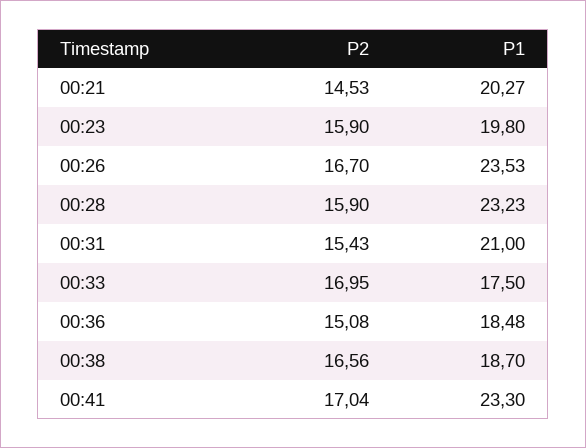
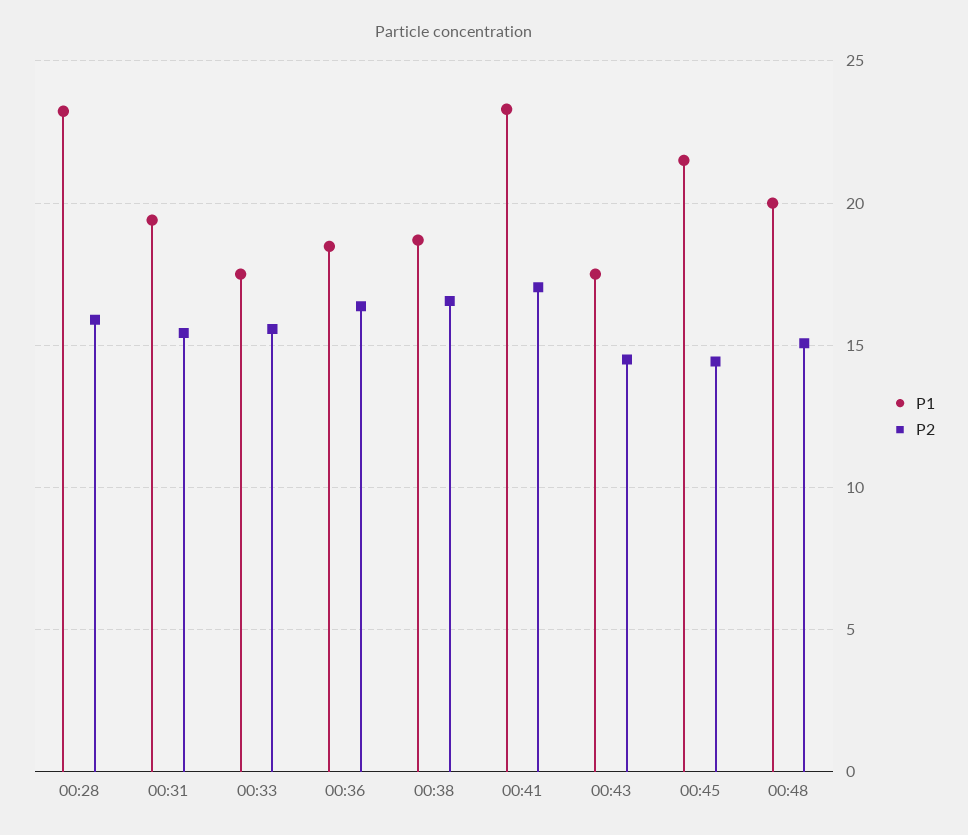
P2, 00:21: 14.53 -> none
P1, 00:21: 20.27 -> none
P2, 00:23: 15.9 -> none
P1, 00:23: 19.8 -> none
P2, 00:26: 16.7 -> none
P1, 00:26: 23.53 -> none
P1, 00:31: 21 -> 19.5
P2, 00:33: 16.95 -> 15.5
P2, 00:36: 15.08 -> 16.5
P1, 00:43: none -> 17.5
P2, 00:43: none -> 14.5
P1, 00:45: none -> 21.5
P2, 00:45: none -> 14.5
P1, 00:48: none -> 20
P2, 00:48: none -> 15

